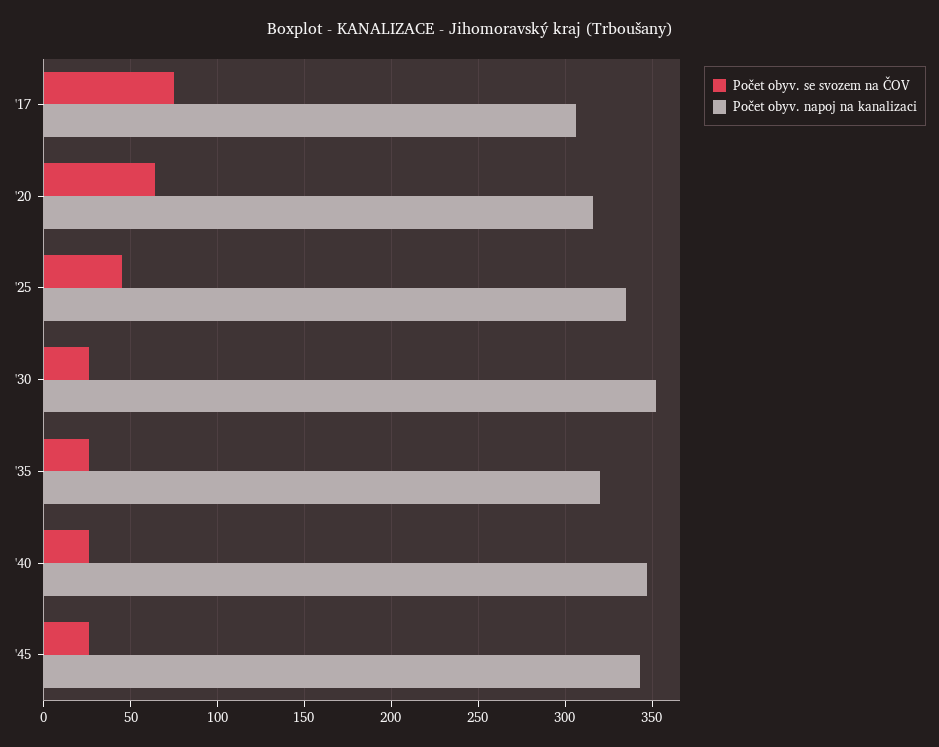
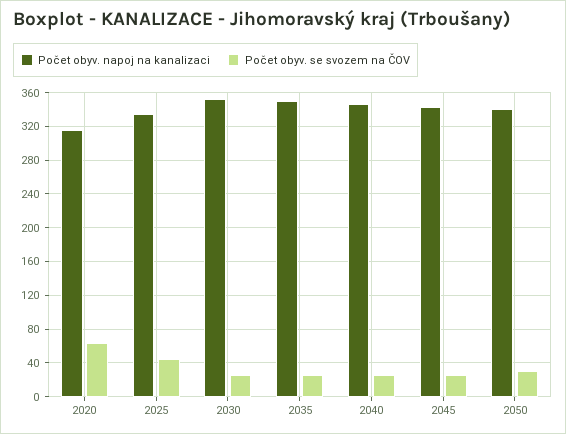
Počet obyv. se svozem na ČOV, '17: 75 -> none
Počet obyv. napoj na kanalizaci, '17: 305 -> none
Počet obyv. napoj na kanalizaci, '35: 320 -> 350
Počet obyv. napoj na kanalizaci, 2050: none -> 340
Počet obyv. se svozem na ČOV, 2050: none -> 30

